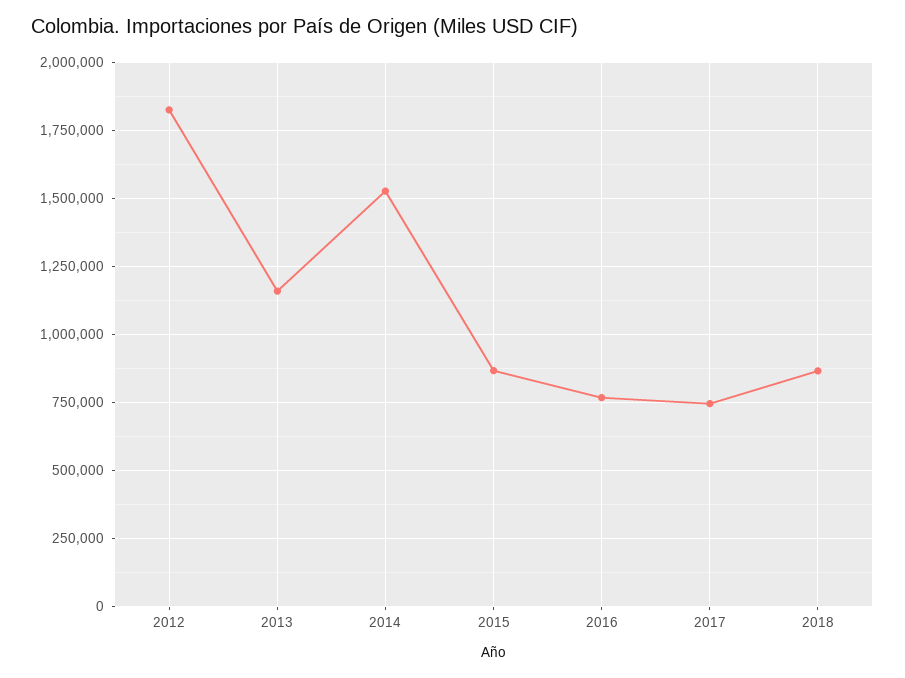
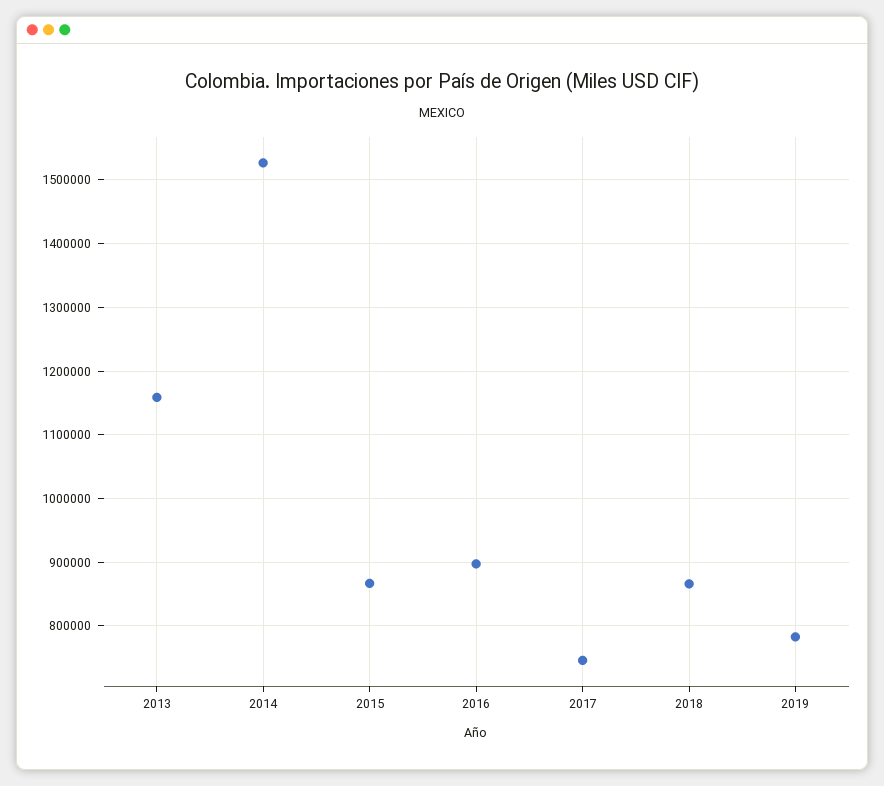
2012: 1825000 -> none
2016: 775000 -> 900000
2019: none -> 780000

